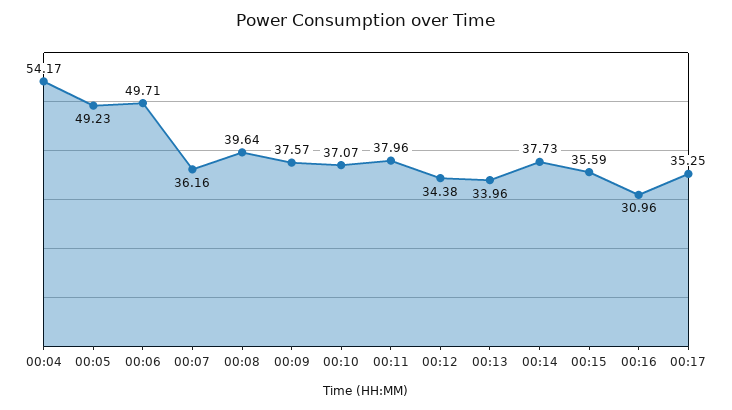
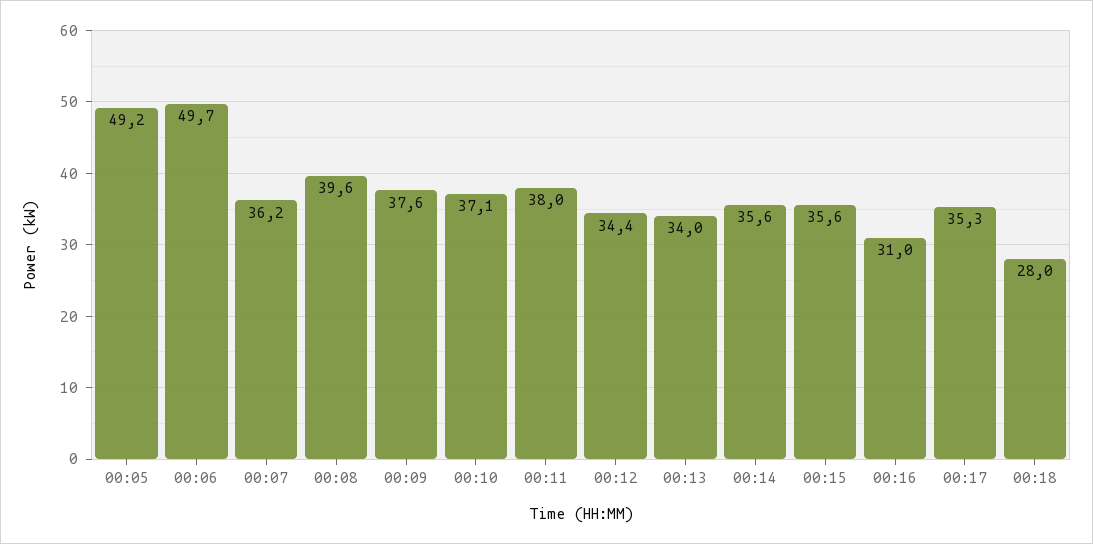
00:04: 54.17 -> none
00:14: 37.73 -> 35.6
00:18: none -> 28

